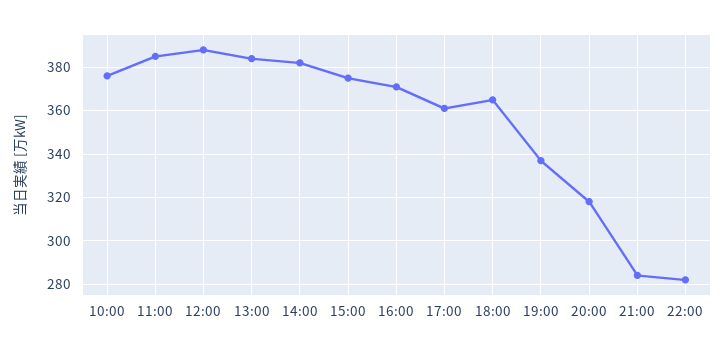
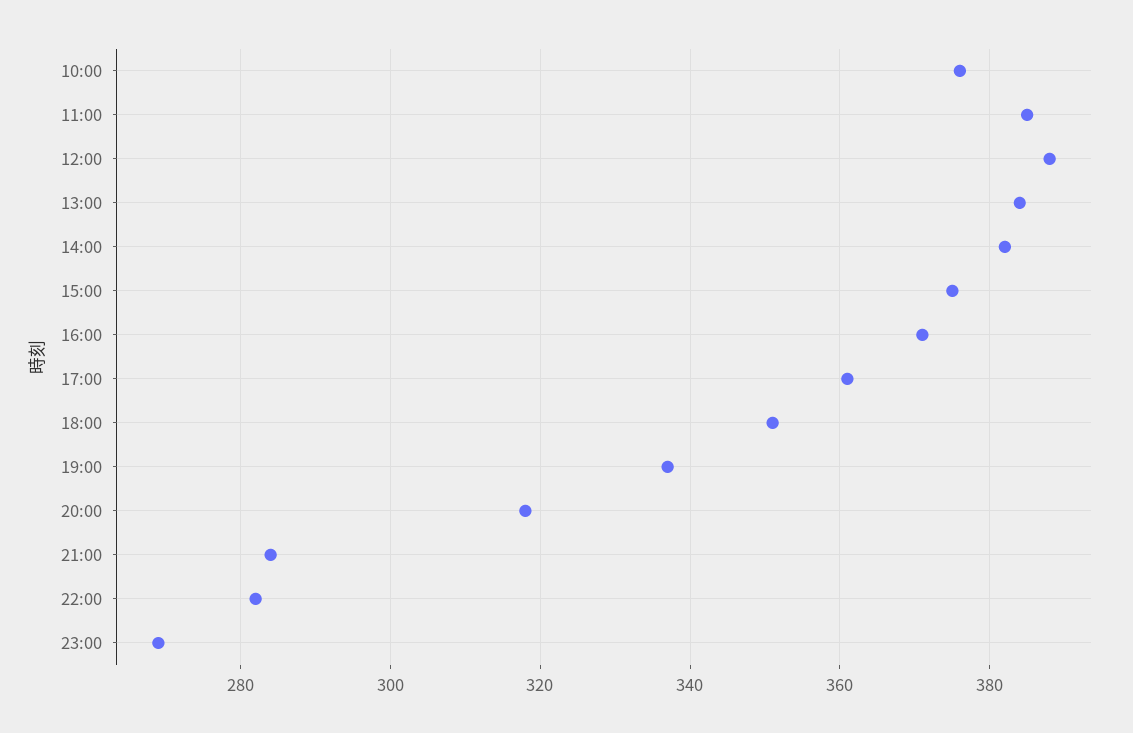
18:00: 365 -> 350
23:00: none -> 270

